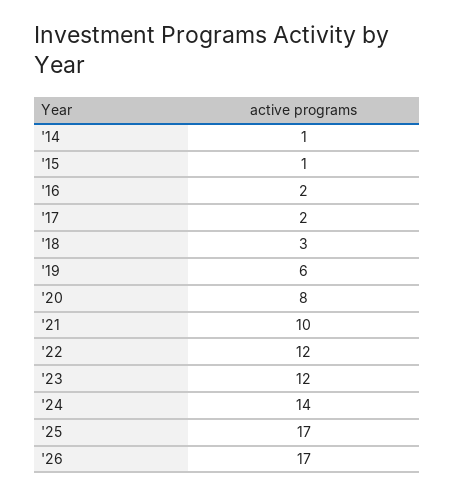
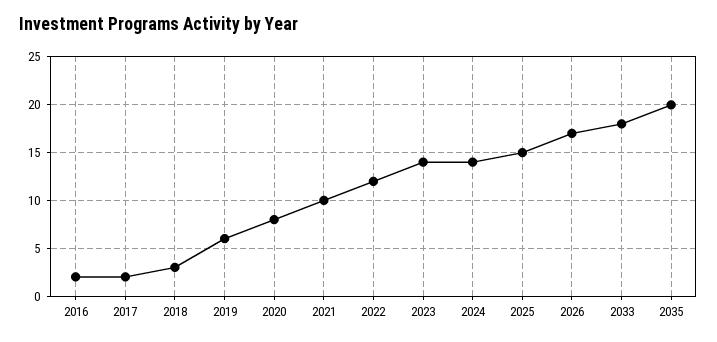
'14: 1 -> none
'15: 1 -> none
'23: 12 -> 14
'25: 17 -> 15
2033: none -> 18
2035: none -> 20

